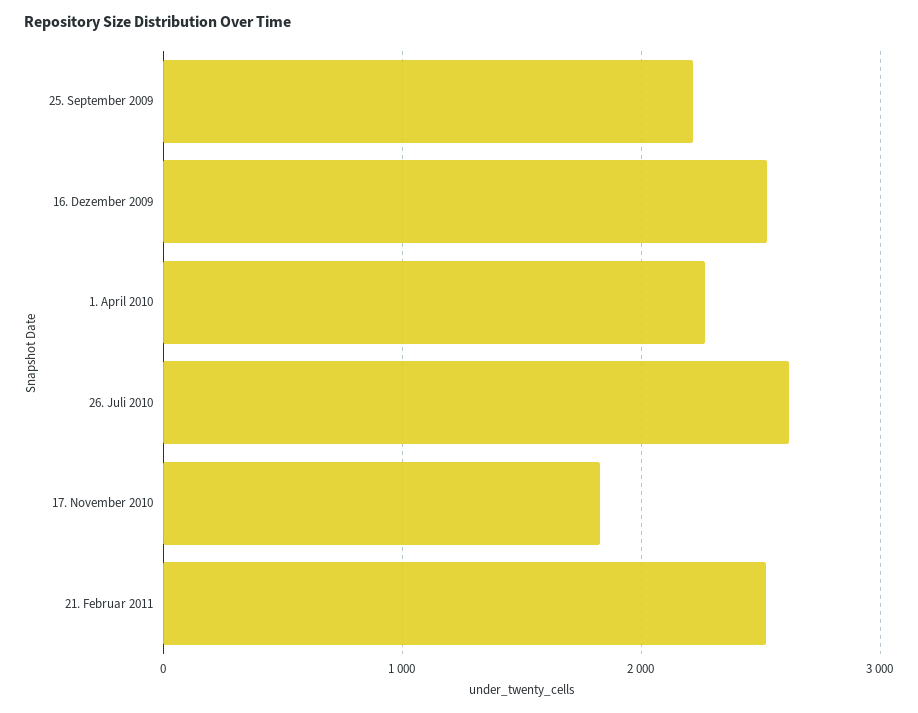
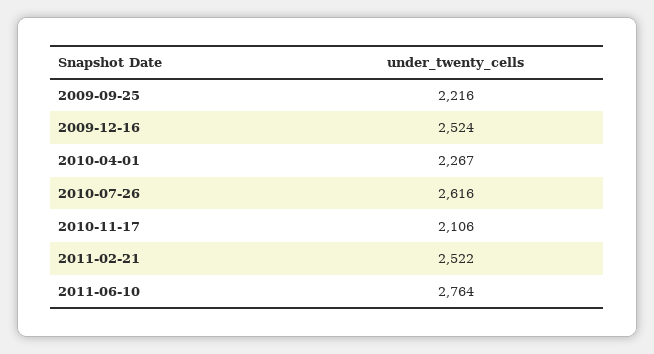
17. November 2010: 1800 -> 2106
2011-06-10: none -> 2764

